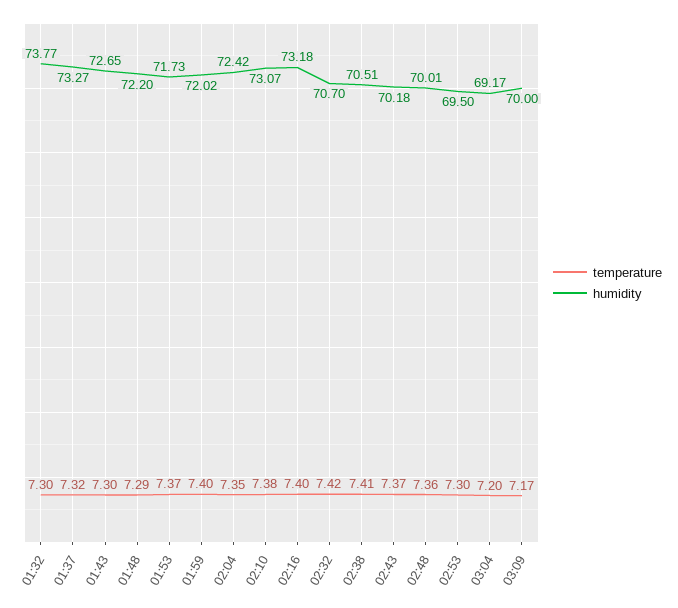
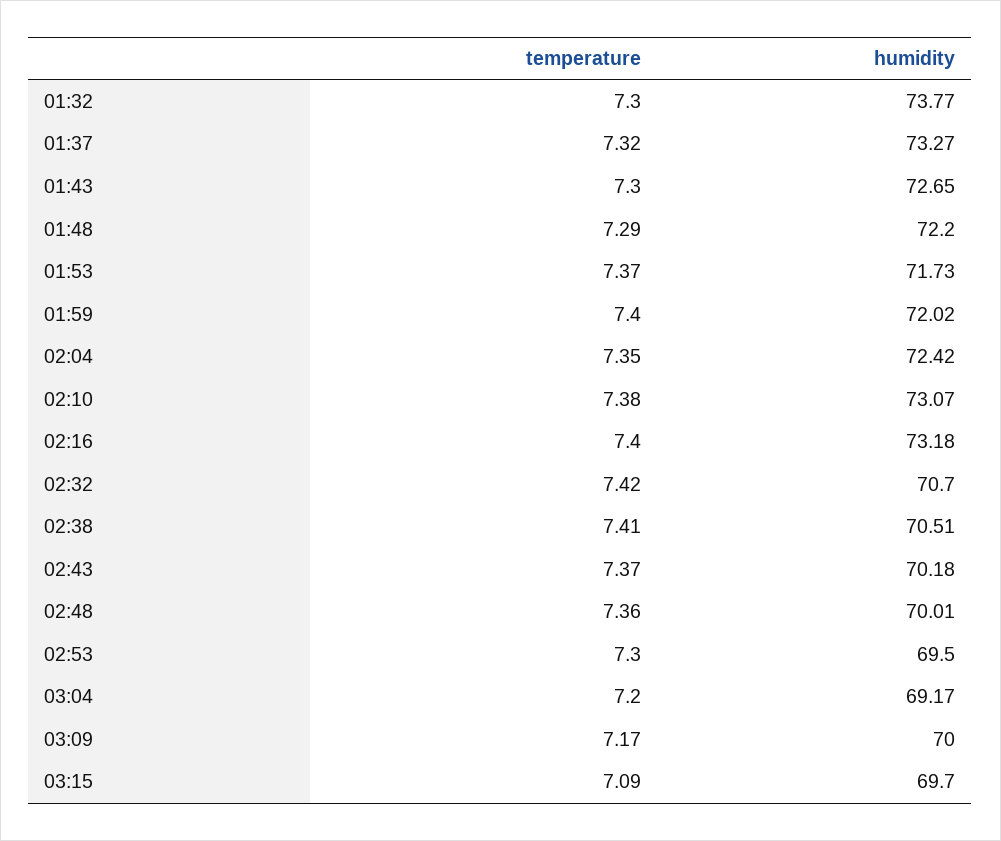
temperature, 03:15: none -> 7.09
humidity, 03:15: none -> 69.7

